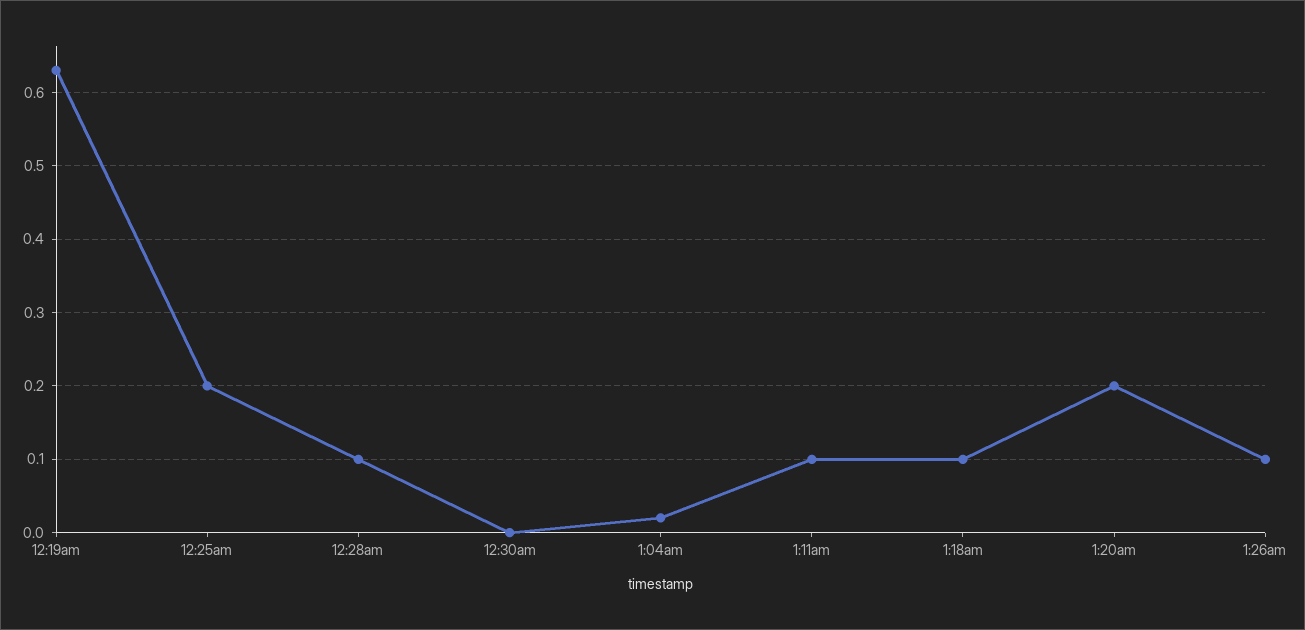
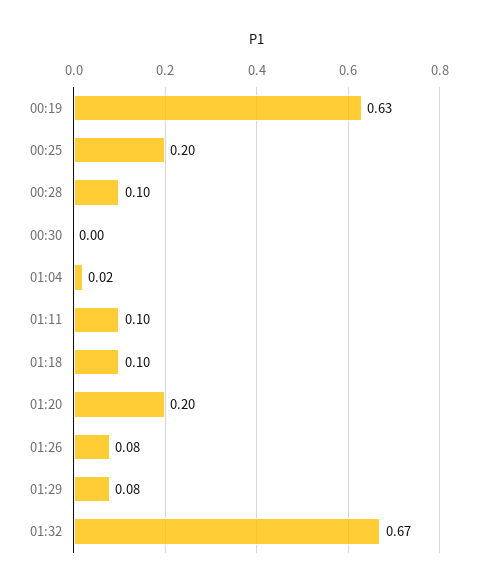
1:26am: 0.1 -> 0.08
01:29: none -> 0.08
01:32: none -> 0.67

